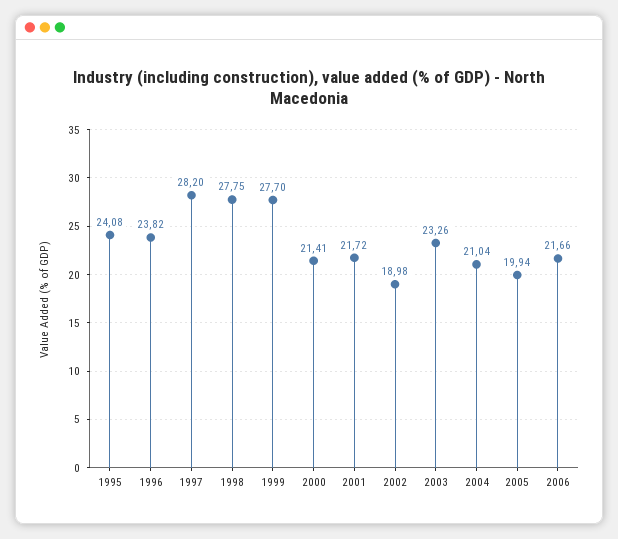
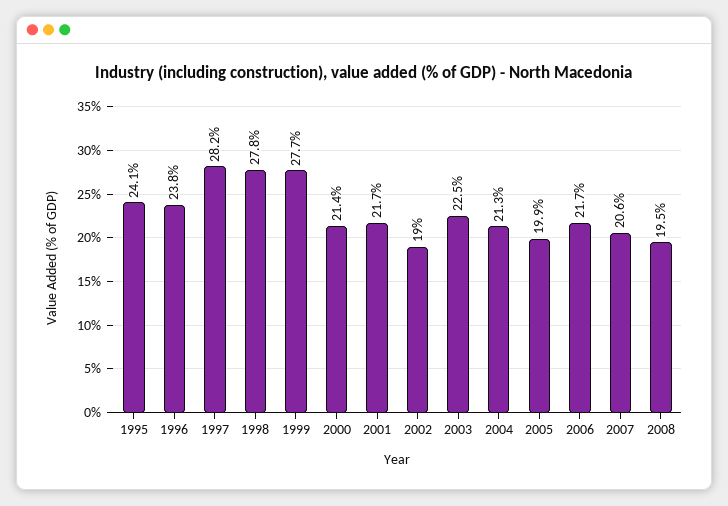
2003: 23.26 -> 22.5
2004: 21.04 -> 21.3
2007: none -> 20.6
2008: none -> 19.5

